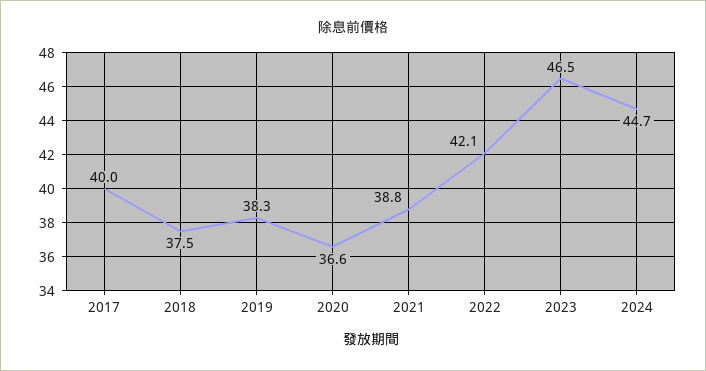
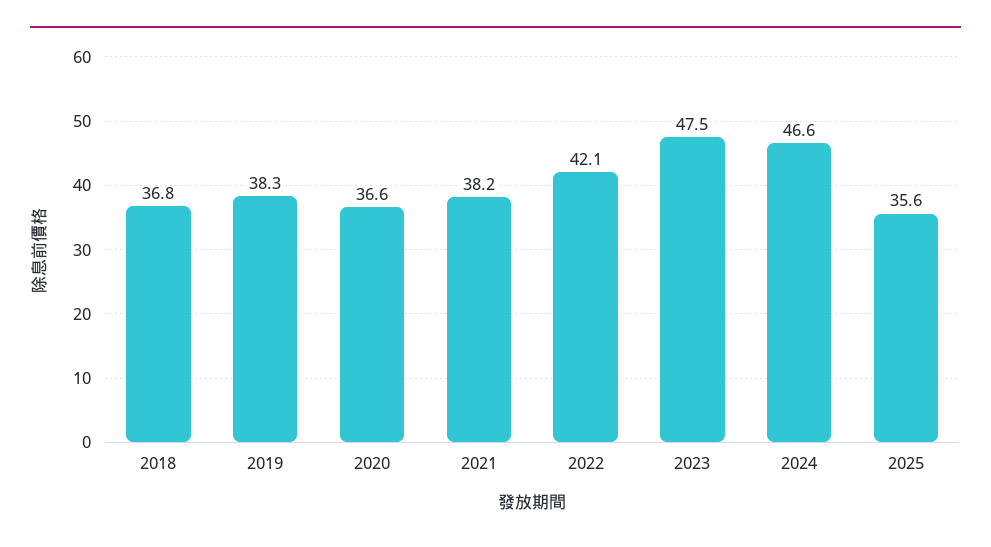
2017: 40 -> none
2018: 37.5 -> 36.8
2021: 38.8 -> 38.2
2023: 46.5 -> 47.5
2024: 44.7 -> 46.6
2025: none -> 35.6

